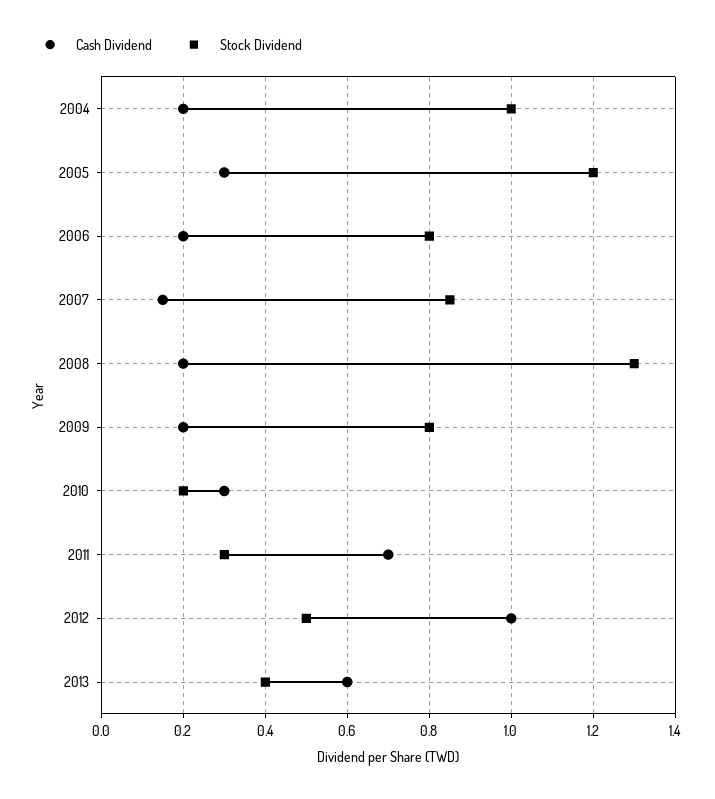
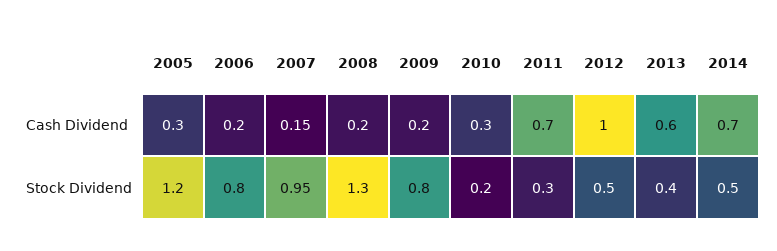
Cash Dividend, 2004: 0.2 -> none
Stock Dividend, 2004: 1 -> none
Stock Dividend, 2007: 0.85 -> 0.95
Cash Dividend, 2014: none -> 0.7
Stock Dividend, 2014: none -> 0.5

